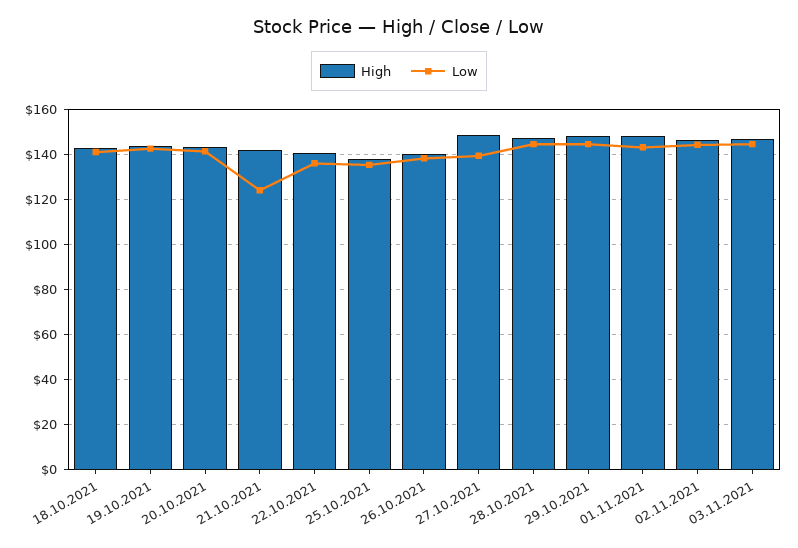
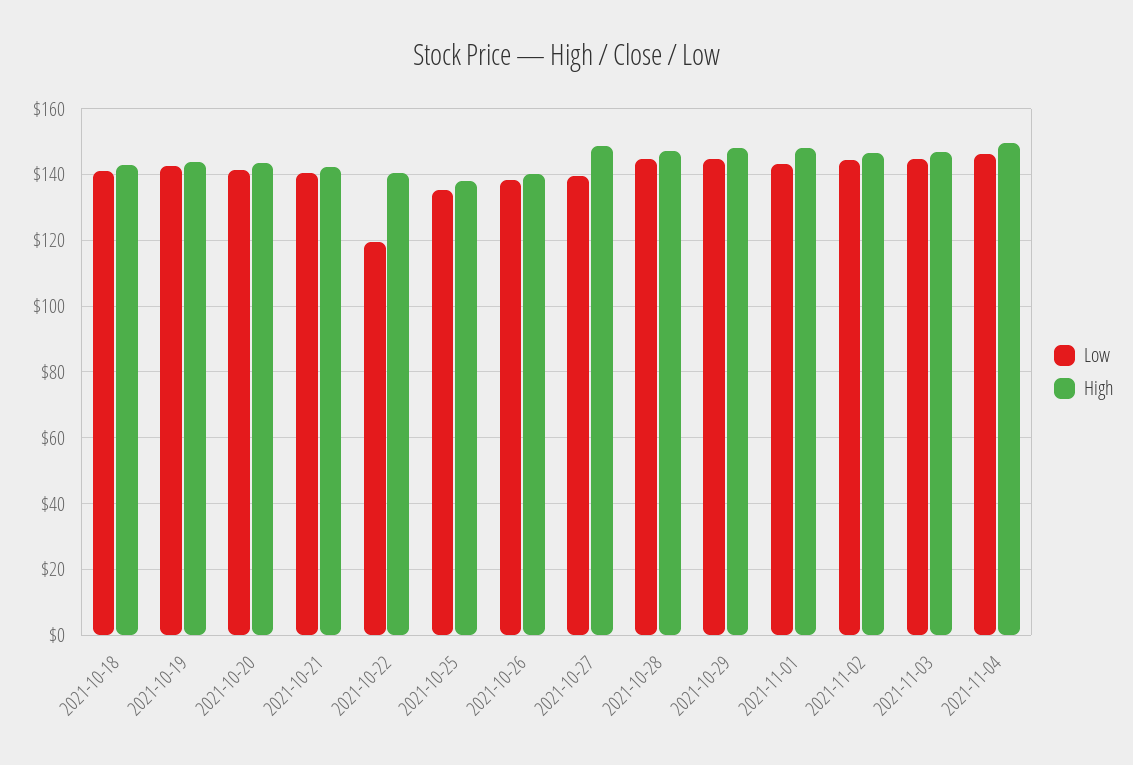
Low, 21.10.2021: 125 -> 140
Low, 22.10.2021: 135 -> 120
Low, 2021-11-04: none -> 146
High, 2021-11-04: none -> 150

